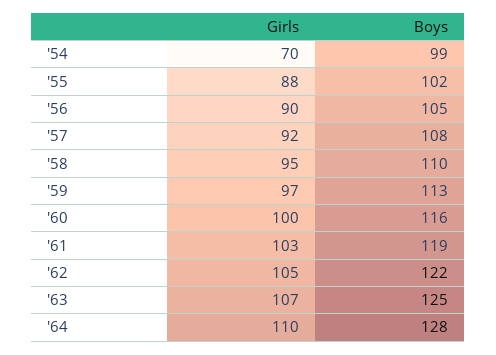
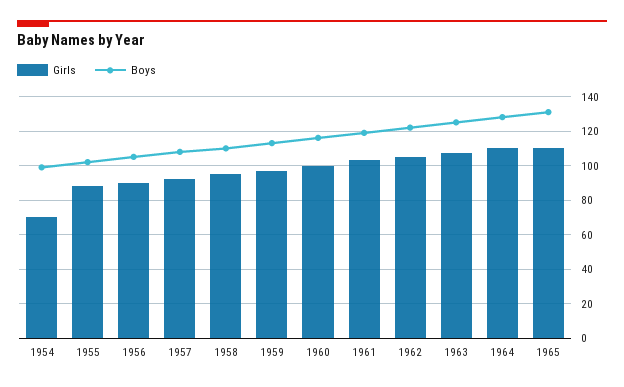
Girls, 1965: none -> 110
Boys, 1965: none -> 130

